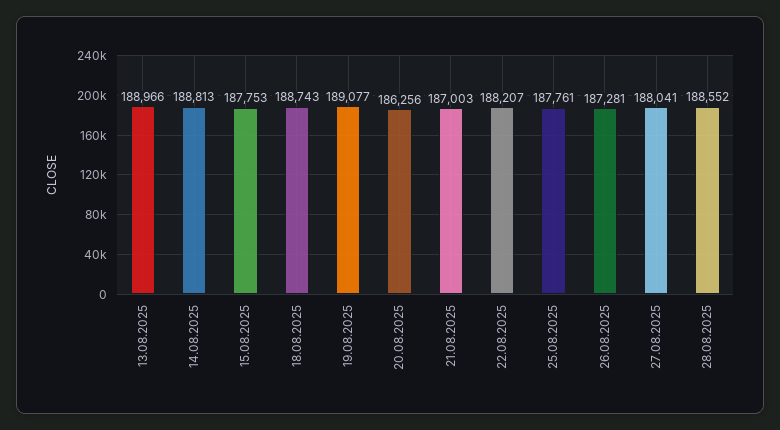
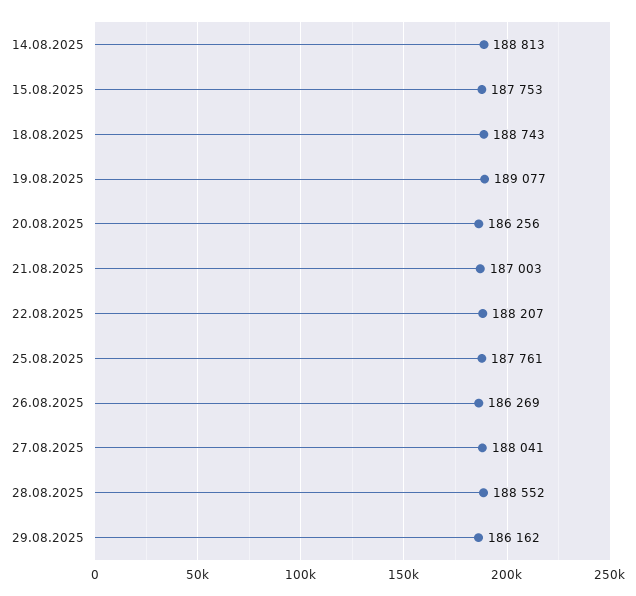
13.08.2025: 188966 -> none
26.08.2025: 187281 -> 186269
29.08.2025: none -> 186162

